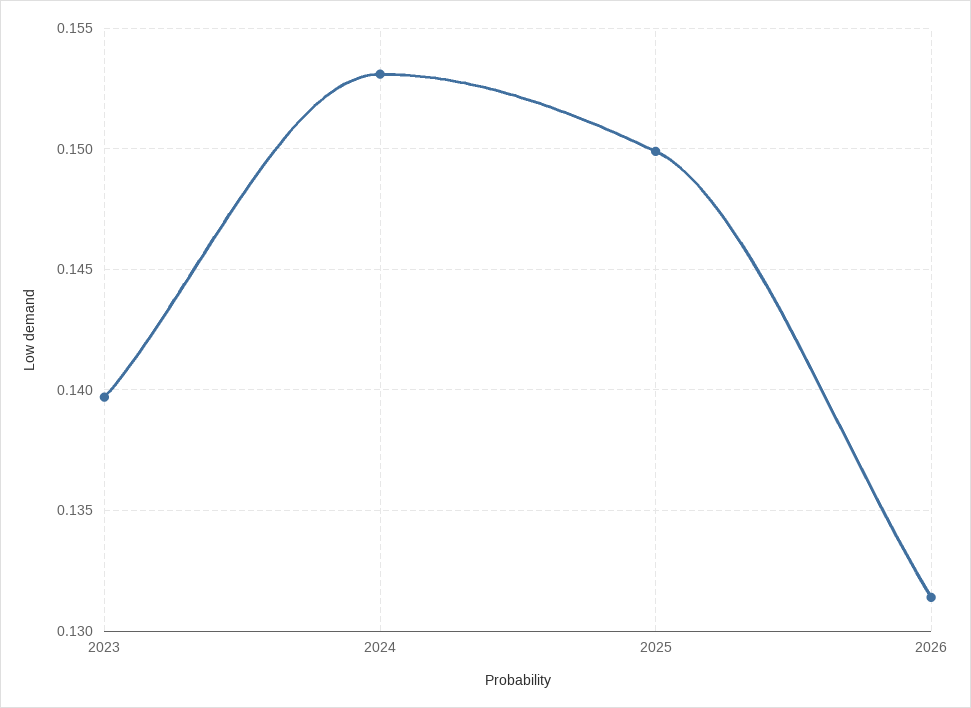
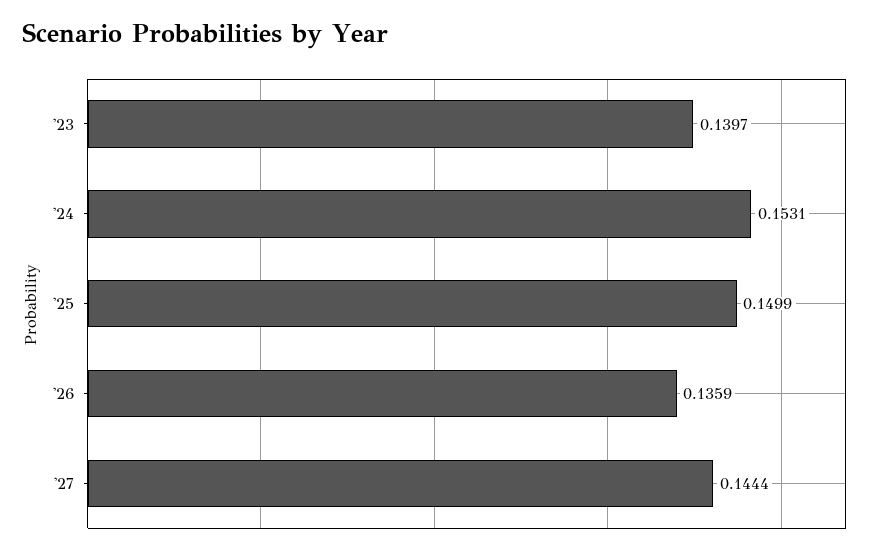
2026: 0.1315 -> 0.1359
'27: none -> 0.1444

